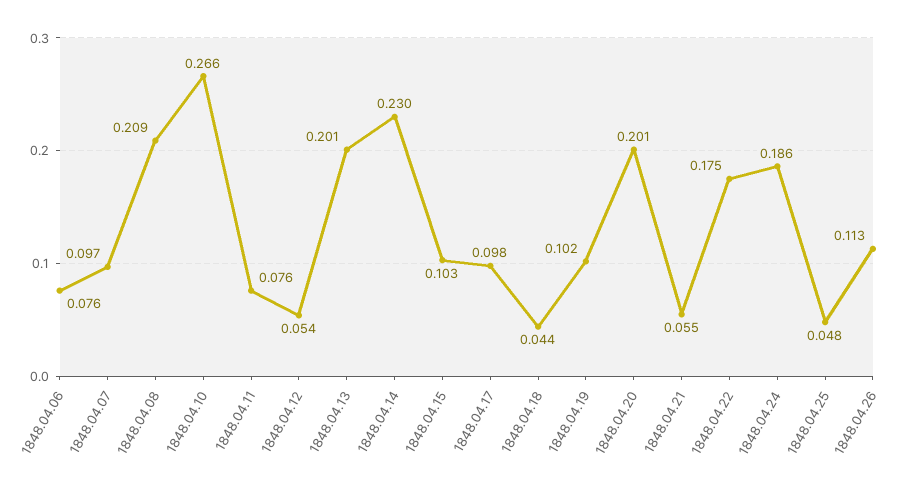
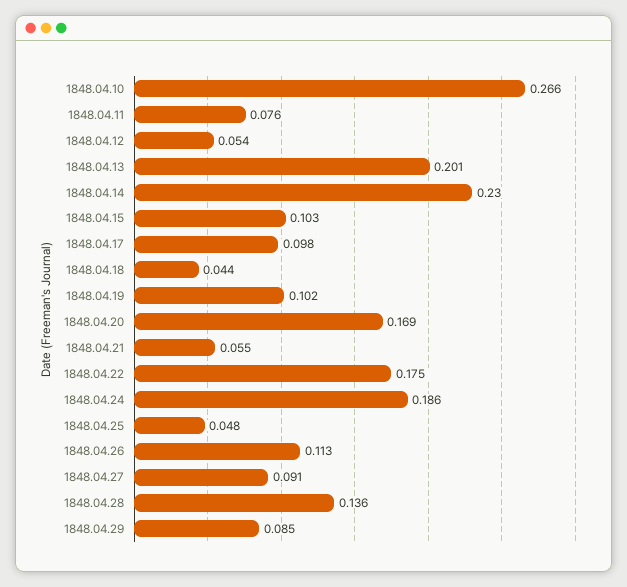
1848.04.06: 0.076 -> none
1848.04.07: 0.097 -> none
1848.04.08: 0.209 -> none
1848.04.20: 0.201 -> 0.169
1848.04.27: none -> 0.091
1848.04.28: none -> 0.136
1848.04.29: none -> 0.085

